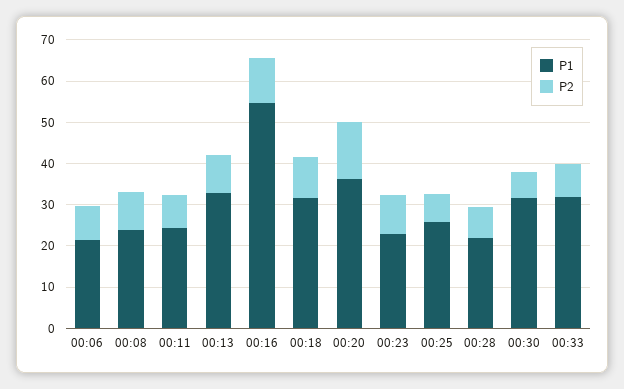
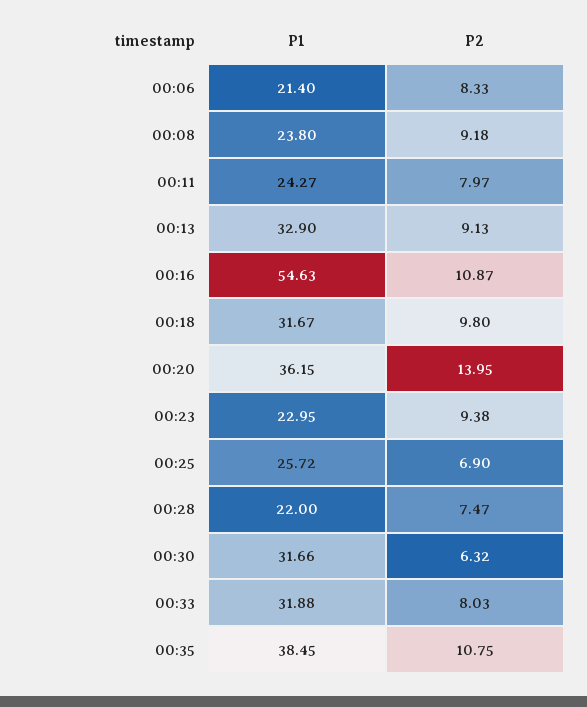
P1, 00:35: none -> 38.45
P2, 00:35: none -> 10.75

